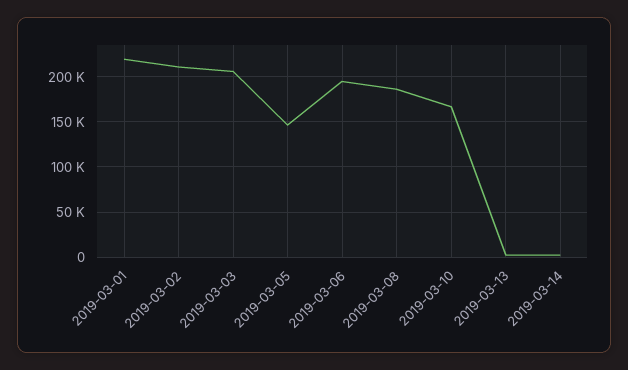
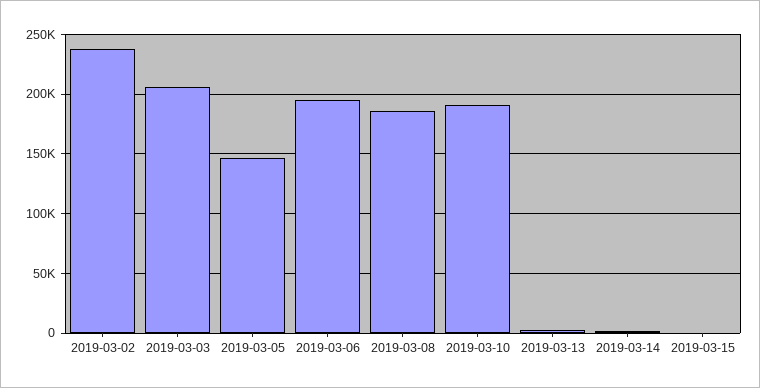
2019-03-01: 220000 -> none
2019-03-02: 210000 -> 240000
2019-03-10: 170000 -> 190000
2019-03-15: none -> 0

